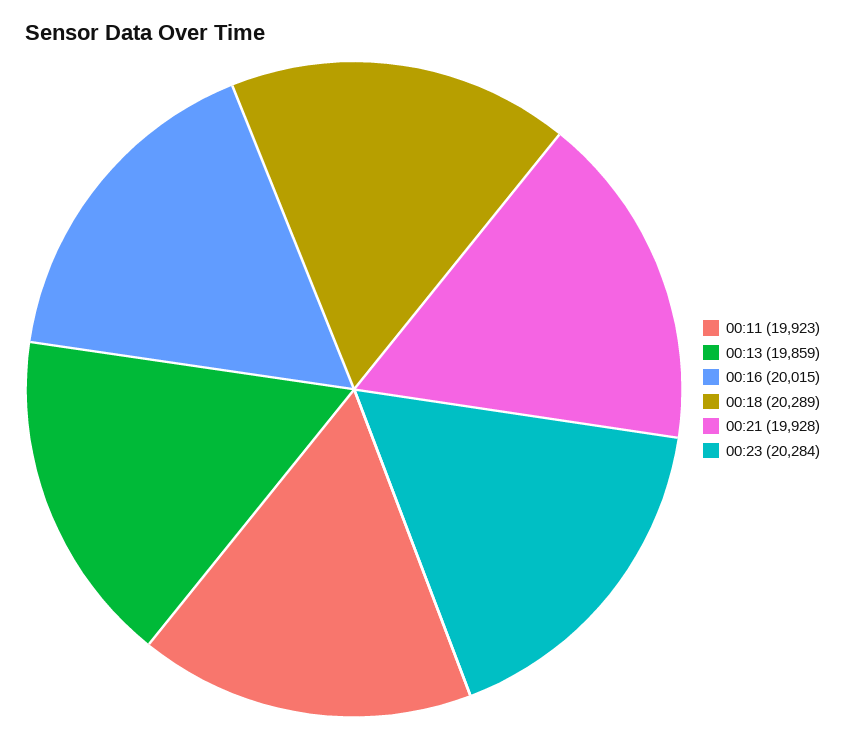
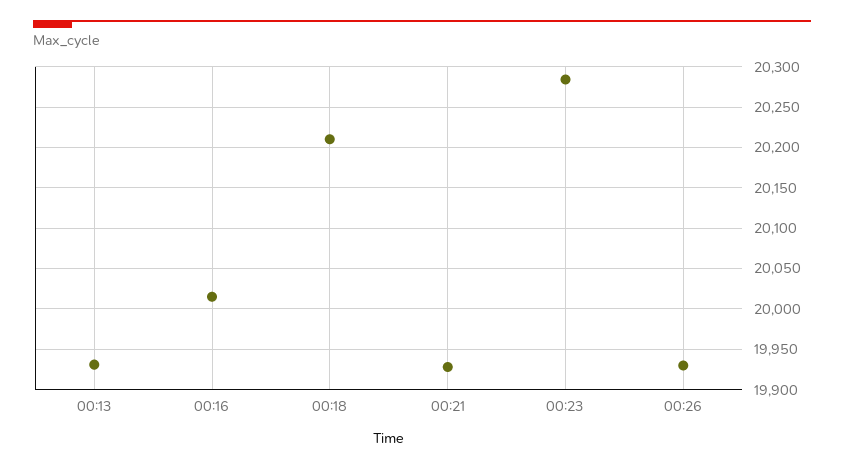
00:11: 19923 -> none
00:13: 19859 -> 19930
00:18: 20289 -> 20210
00:26: none -> 19930

